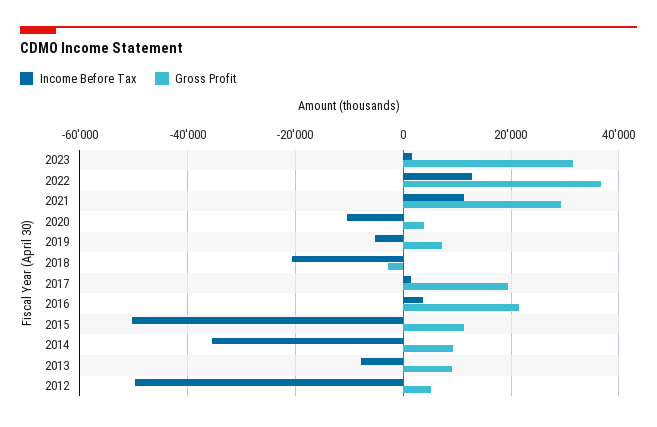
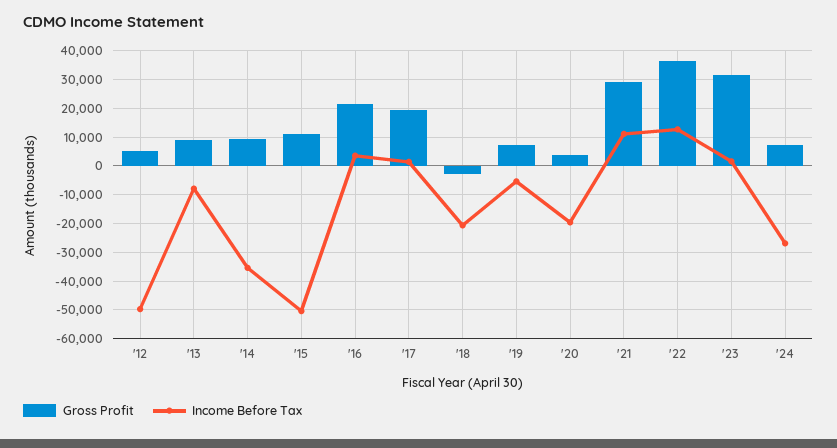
Income Before Tax, 2020: -10000 -> -20000
Gross Profit, '24: none -> 7500
Income Before Tax, '24: none -> -27500

